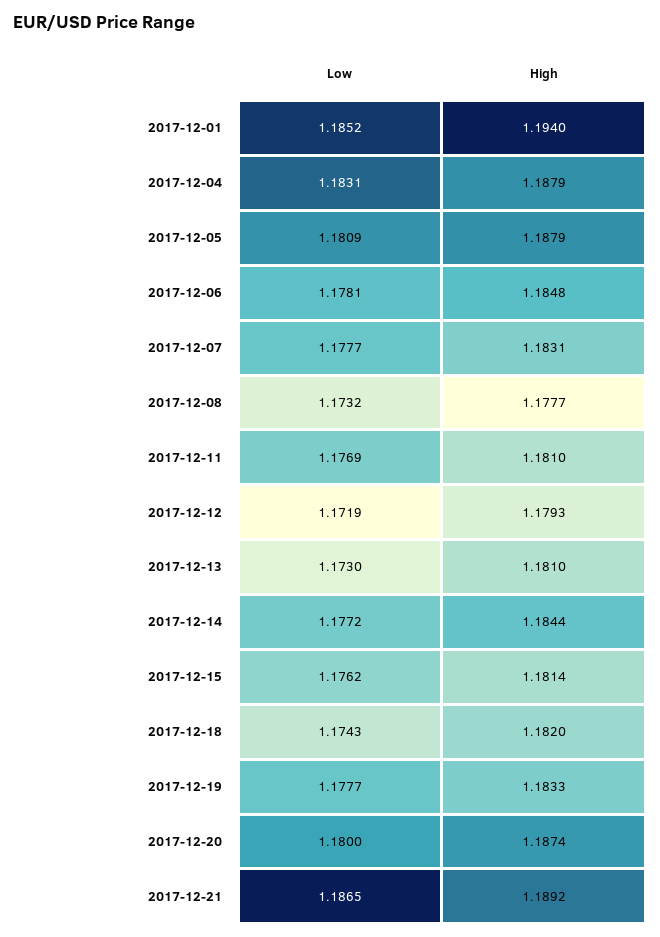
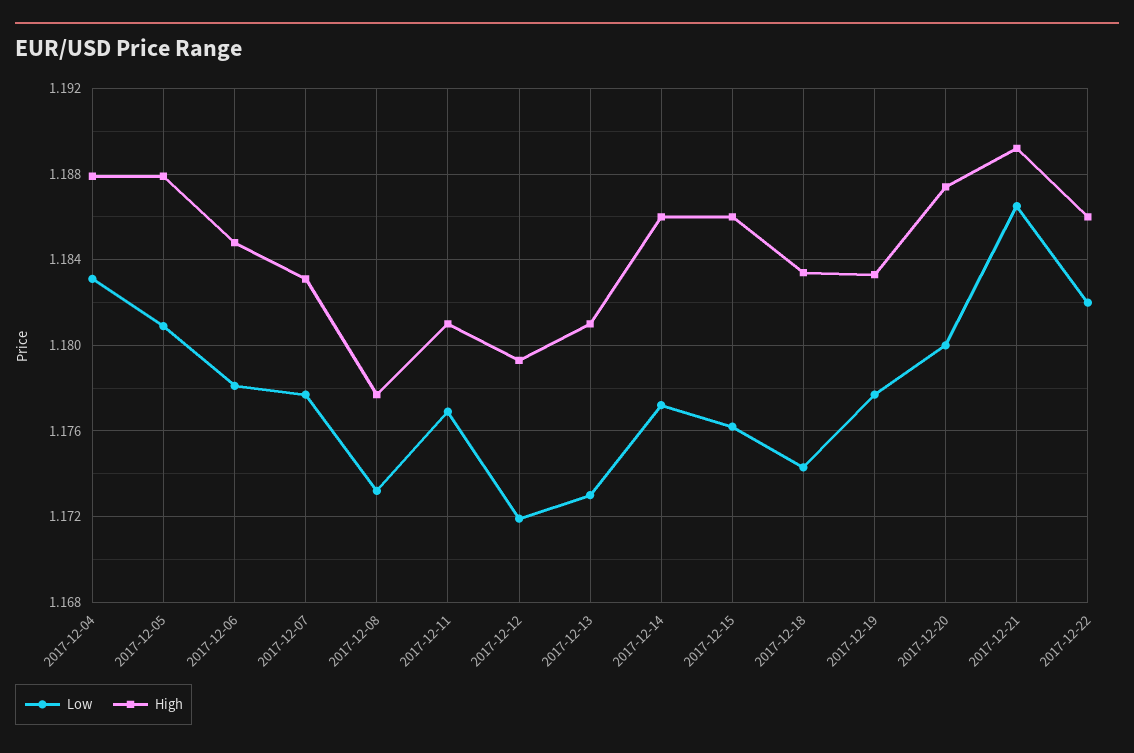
Low, 2017-12-01: 1.1852 -> none
High, 2017-12-01: 1.194 -> none
High, 2017-12-14: 1.1844 -> 1.186
High, 2017-12-15: 1.1814 -> 1.186
High, 2017-12-18: 1.182 -> 1.1835
Low, 2017-12-22: none -> 1.182
High, 2017-12-22: none -> 1.186

